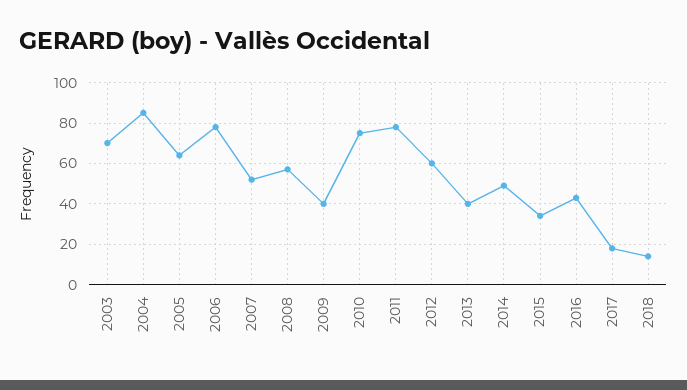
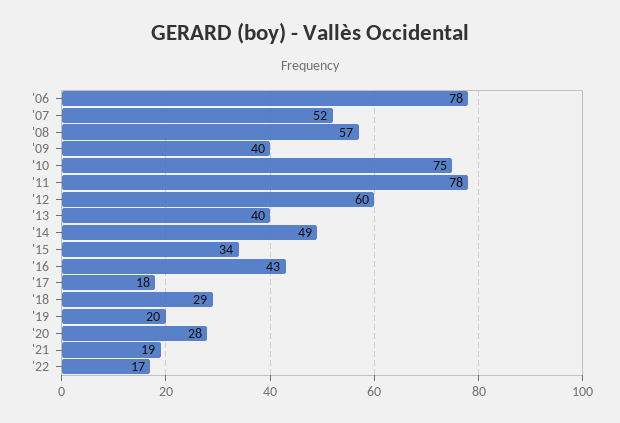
2003: 70 -> none
2004: 85 -> none
2005: 65 -> none
2018: 15 -> 29
'19: none -> 20
'20: none -> 28
'21: none -> 19
'22: none -> 17

